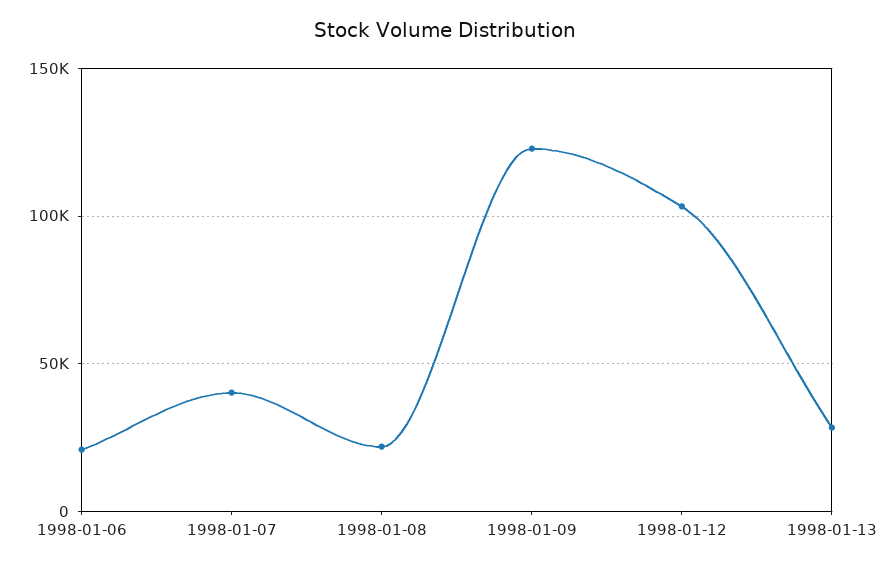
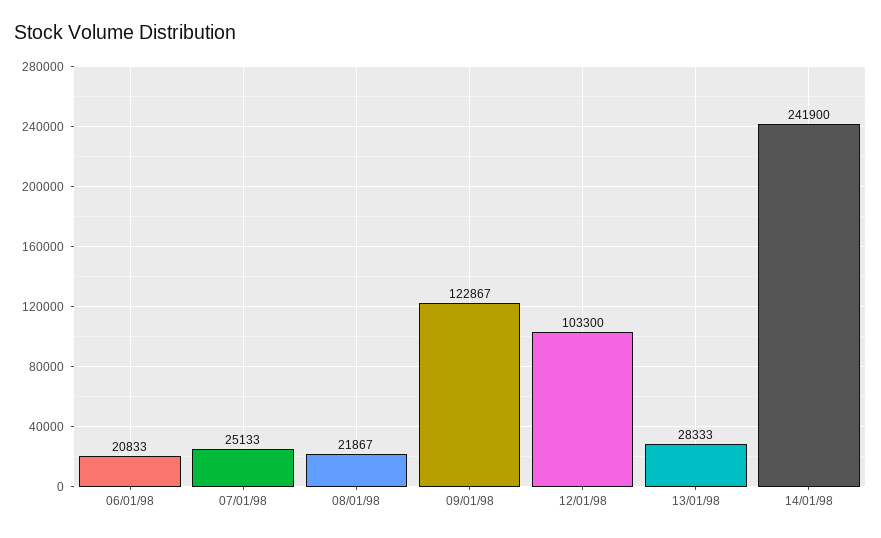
1998-01-07: 40000 -> 25133
14/01/98: none -> 241900

